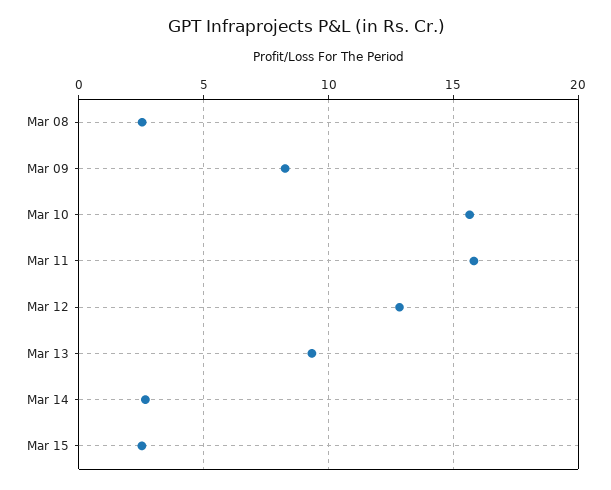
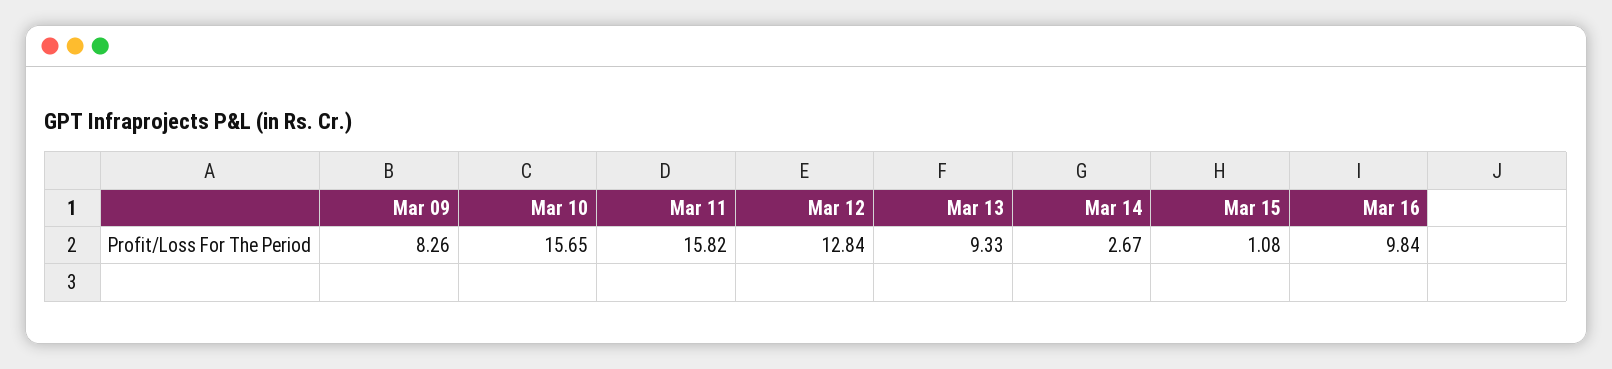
Mar 08: 2.5 -> none
Mar 15: 2.5 -> 1.08
Mar 16: none -> 9.84

